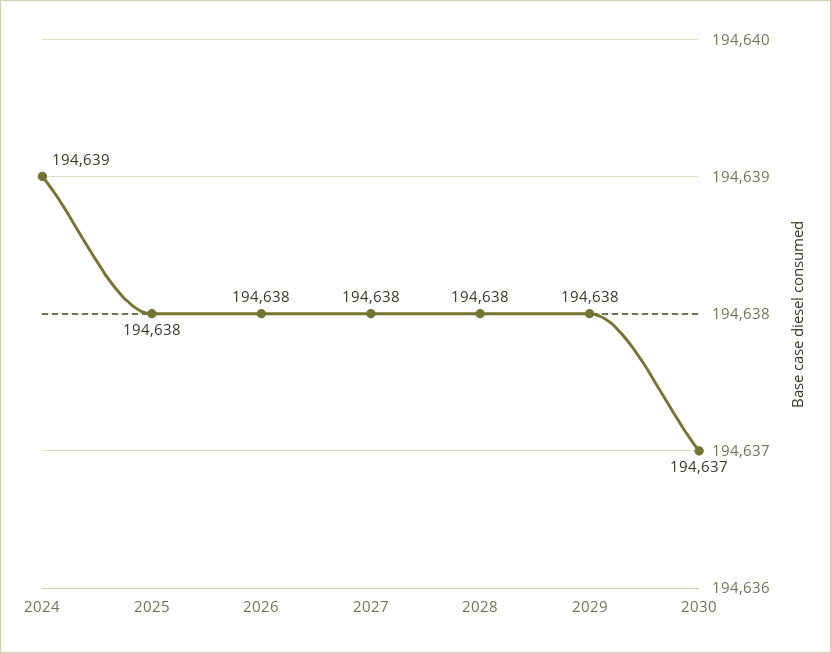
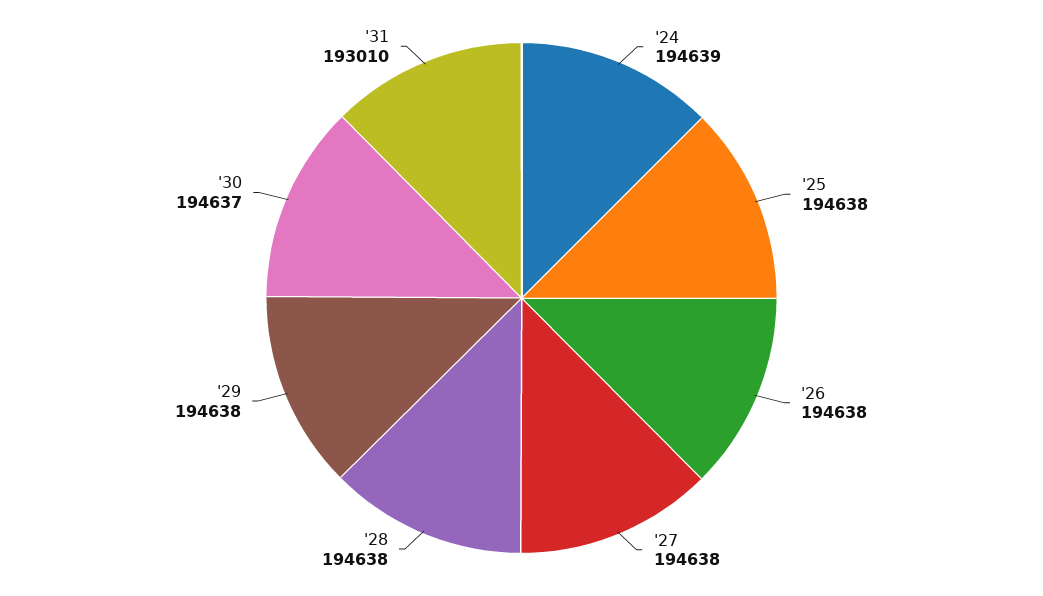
'31: none -> 193010

